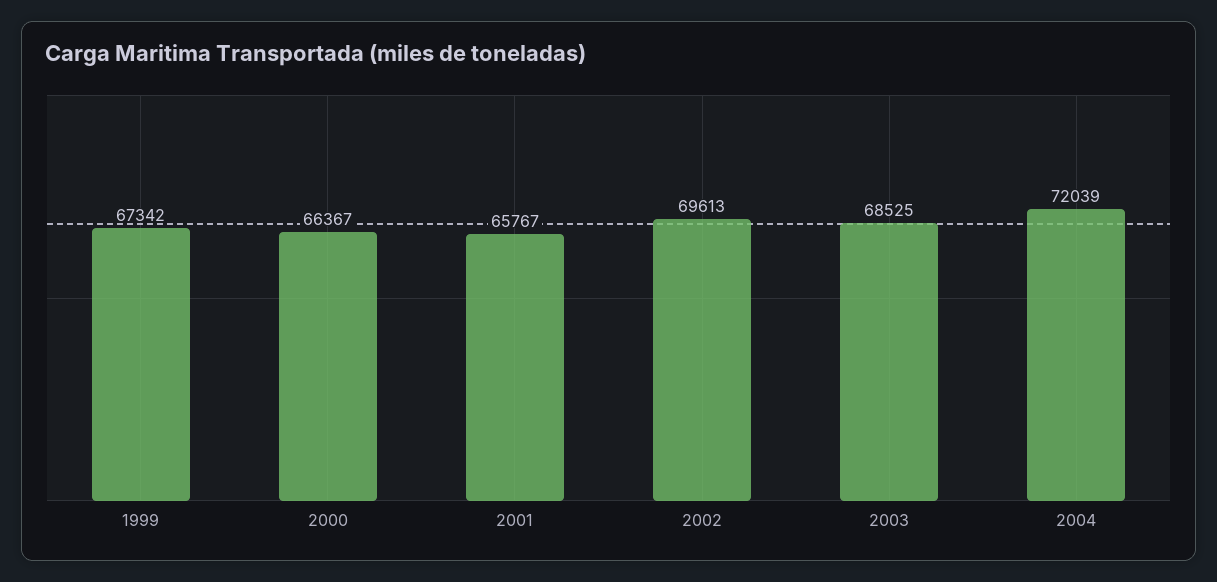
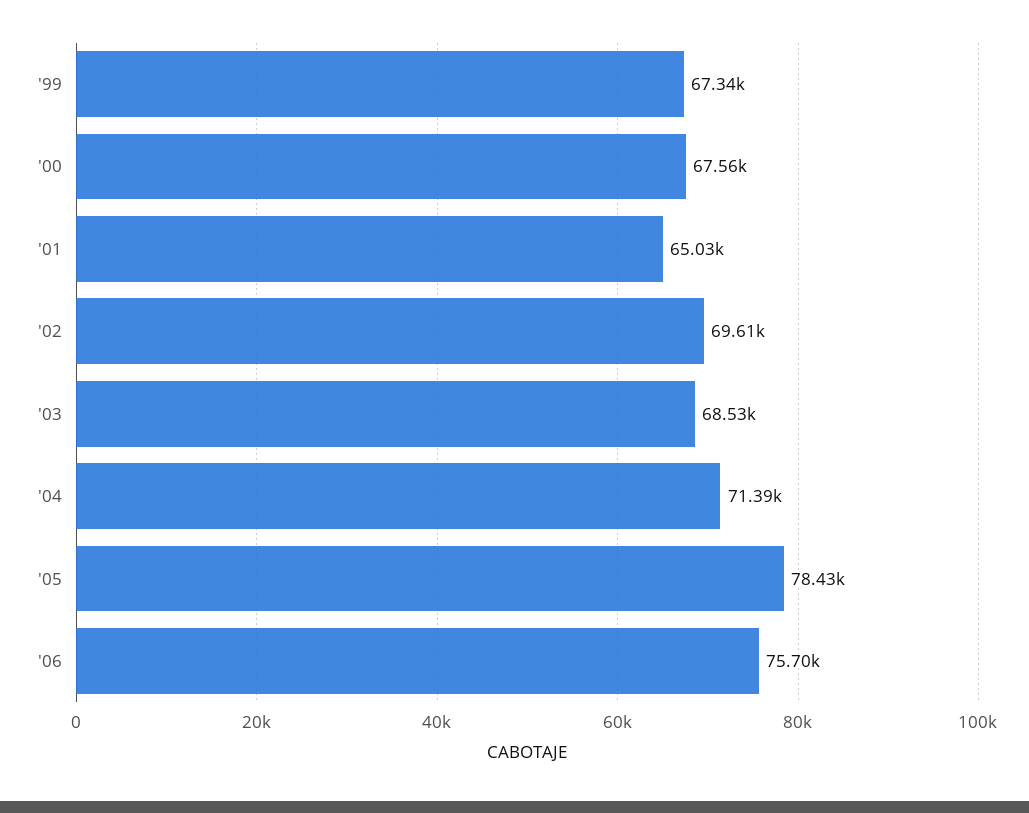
2000: 66367 -> 67560
2001: 65767 -> 65030
2004: 72039 -> 71390
'05: none -> 78430
'06: none -> 75700

